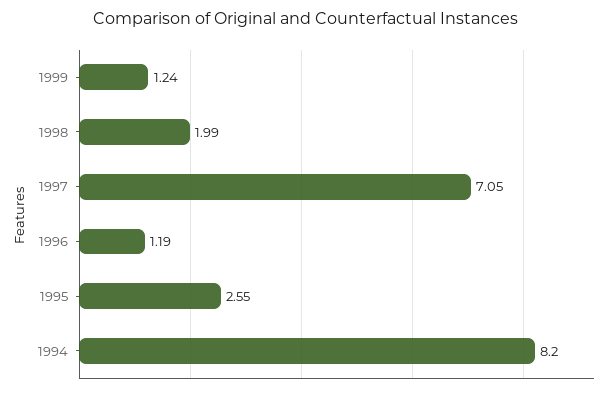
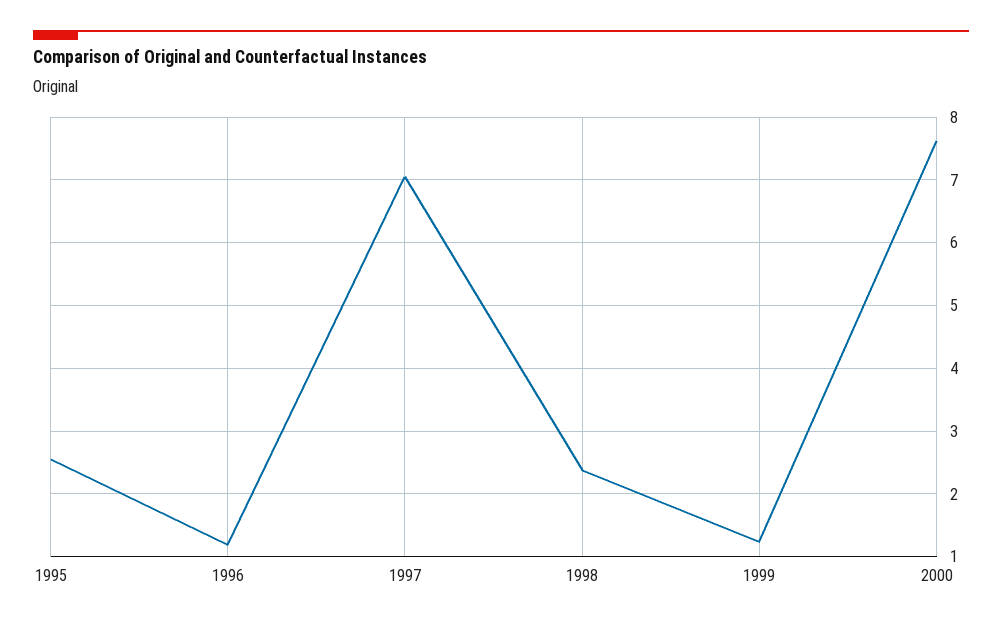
1998: 1.99 -> 2.4
1994: 8.2 -> none
2000: none -> 7.6

